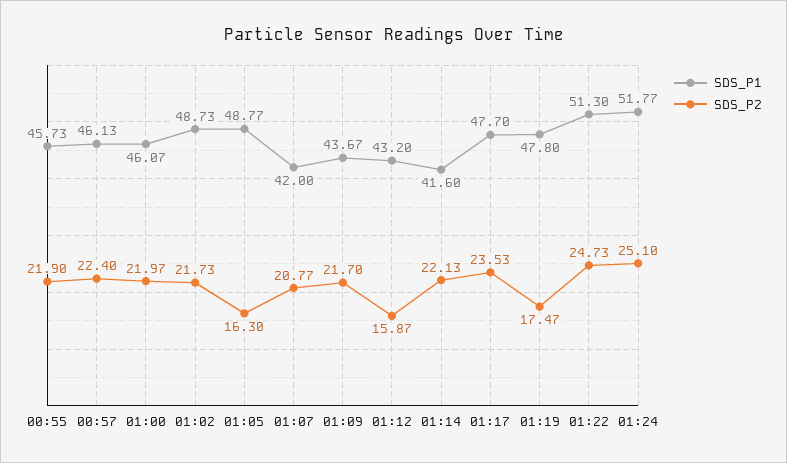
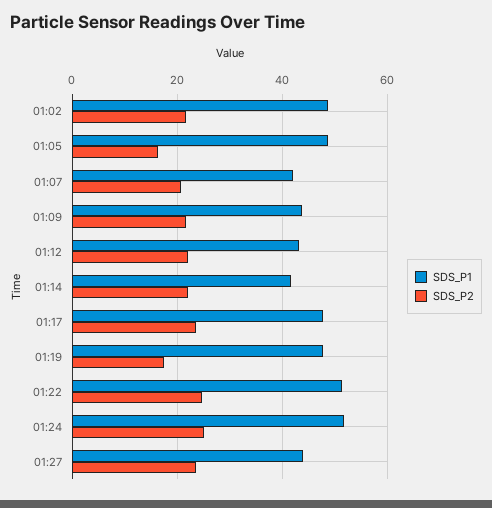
SDS_P1, 00:55: 45.73 -> none
SDS_P2, 00:55: 21.9 -> none
SDS_P1, 00:57: 46.13 -> none
SDS_P2, 00:57: 22.4 -> none
SDS_P1, 01:00: 46.07 -> none
SDS_P2, 01:00: 21.97 -> none
SDS_P2, 01:12: 15.87 -> 22
SDS_P1, 01:27: none -> 44
SDS_P2, 01:27: none -> 24

